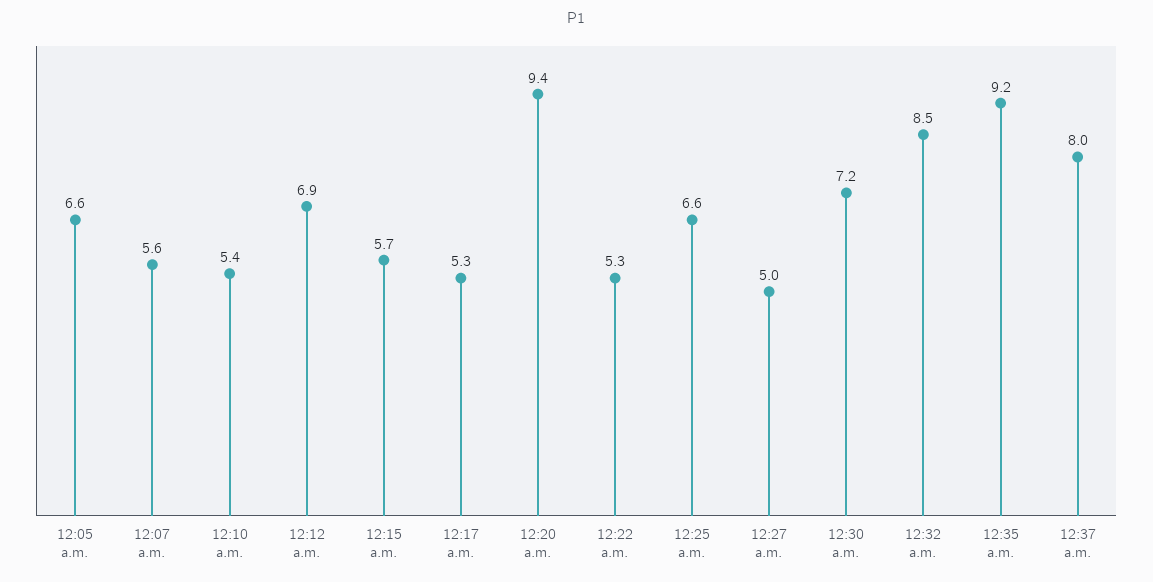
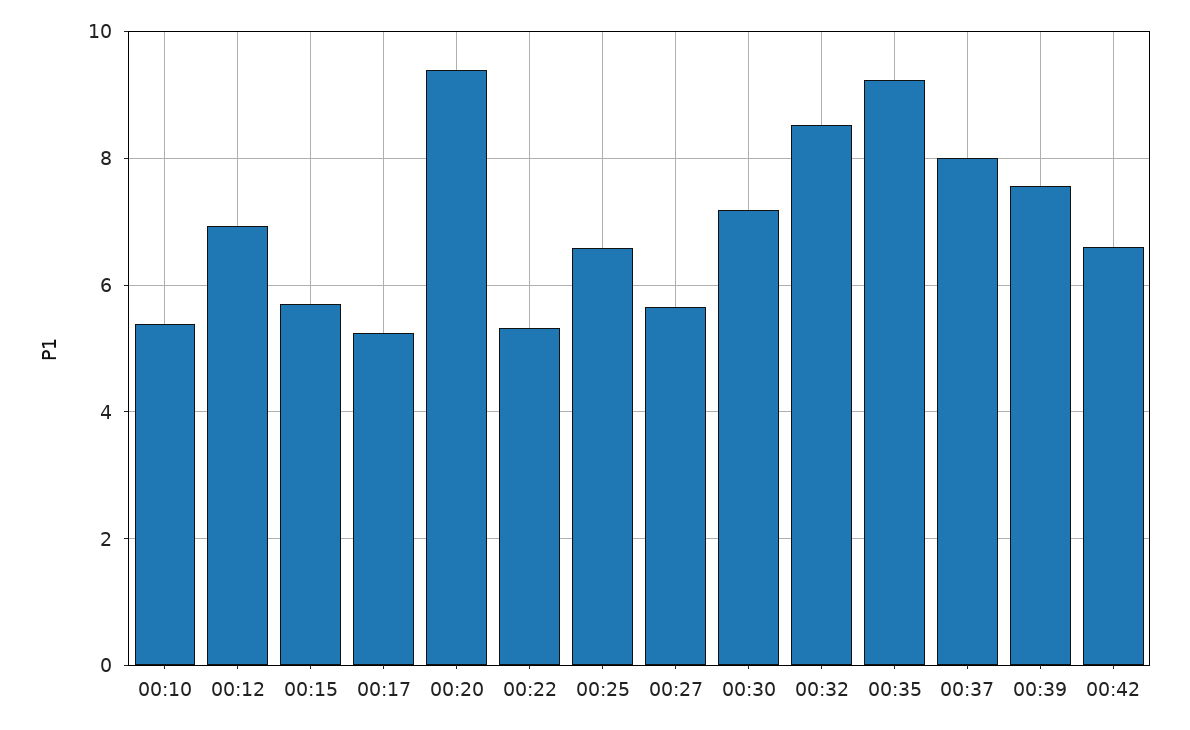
12:05 a.m.: 6.6 -> none
12:07 a.m.: 5.6 -> none
12:27 a.m.: 5 -> 5.6
00:39: none -> 7.6
00:42: none -> 6.6

